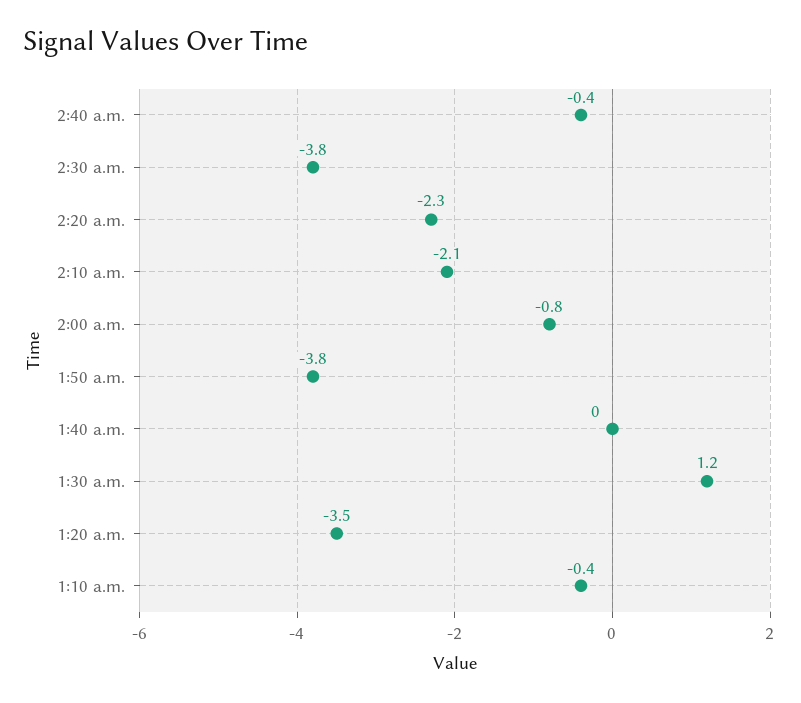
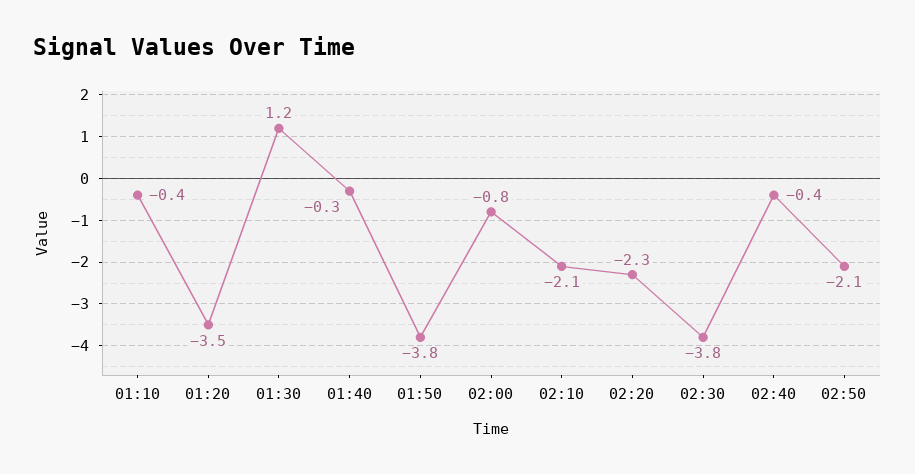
1:40 a.m.: 0 -> -0.3
02:50: none -> -2.1

